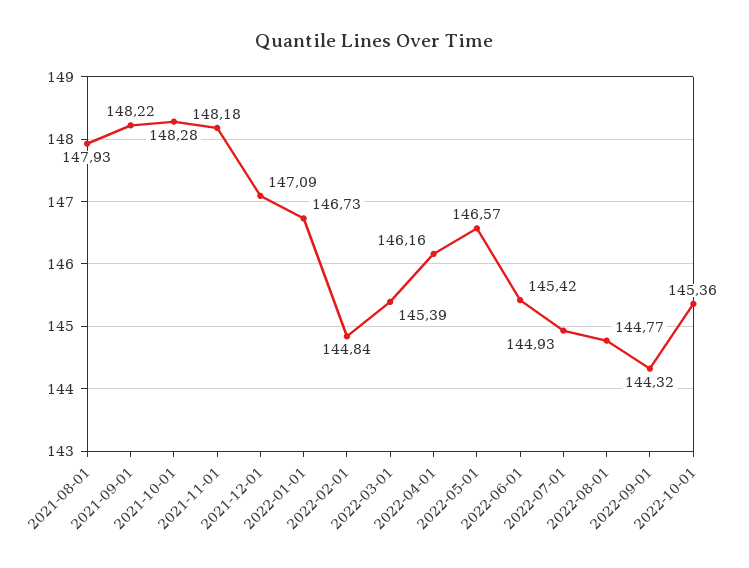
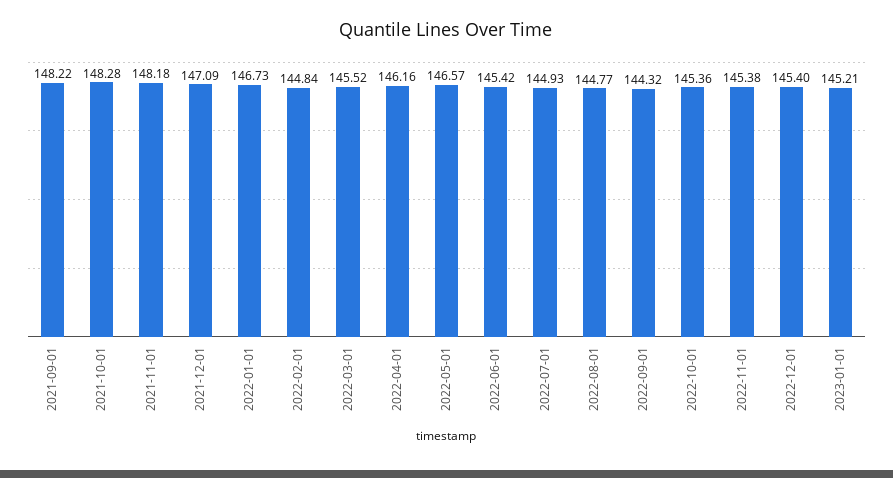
2021-08-01: 147.93 -> none
2022-03-01: 145.39 -> 145.52
2022-11-01: none -> 145.38
2022-12-01: none -> 145.4
2023-01-01: none -> 145.21

